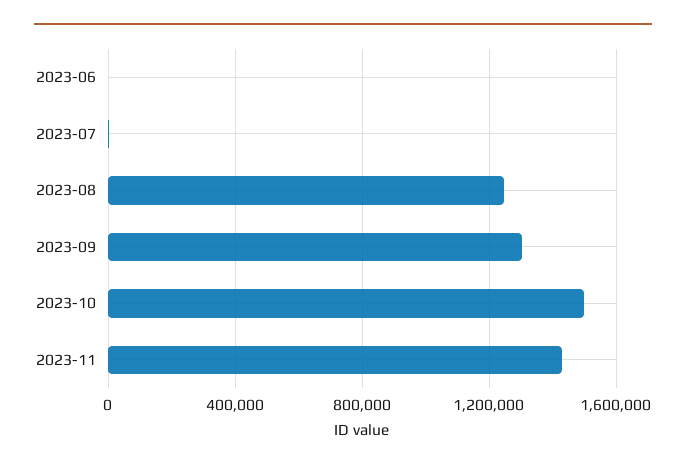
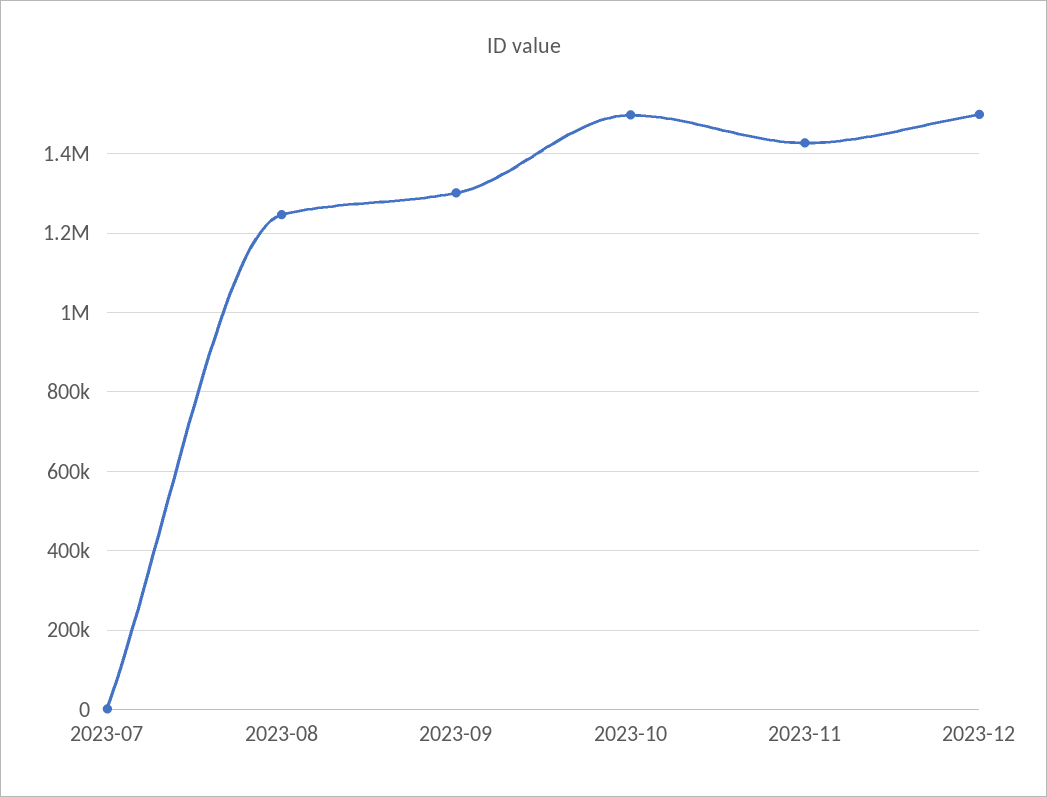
2023-06: 0 -> none
2023-12: none -> 1500000

